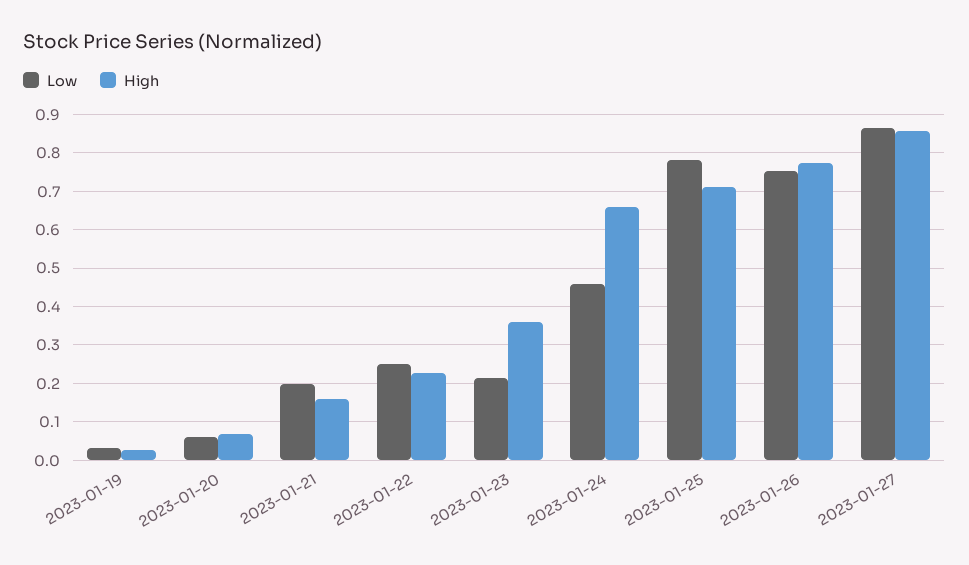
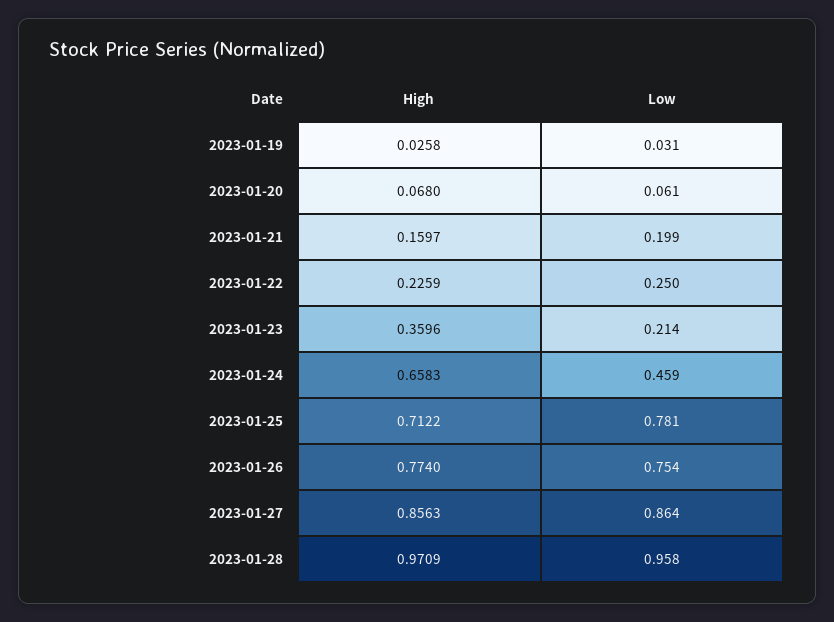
High, 2023-01-28: none -> 0.9709
Low, 2023-01-28: none -> 0.958

